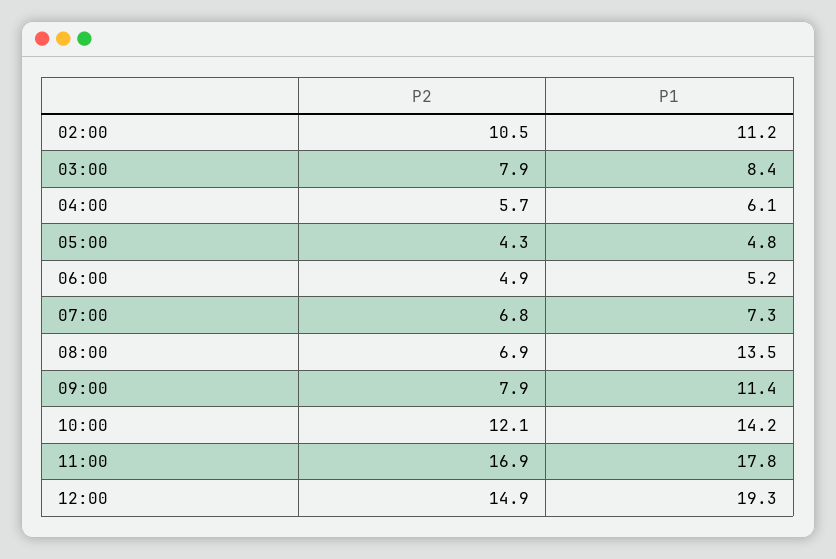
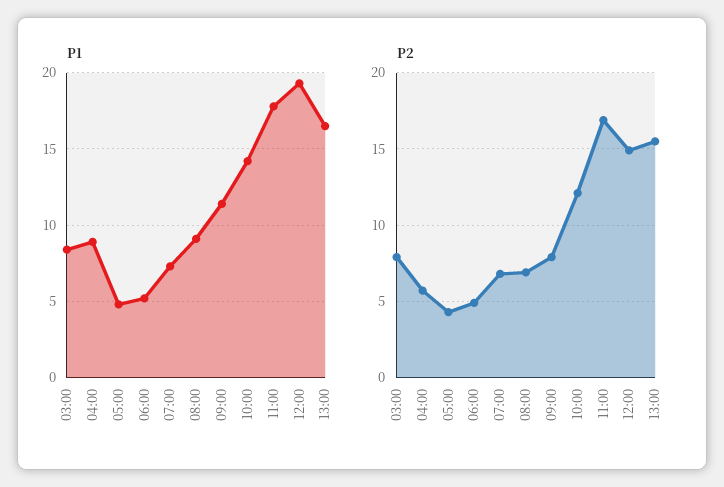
P2, 02:00: 10.5 -> none
P1, 02:00: 11.2 -> none
P1, 04:00: 6.1 -> 9
P1, 08:00: 13.5 -> 9
P1, 13:00: none -> 16.5
P2, 13:00: none -> 15.5

